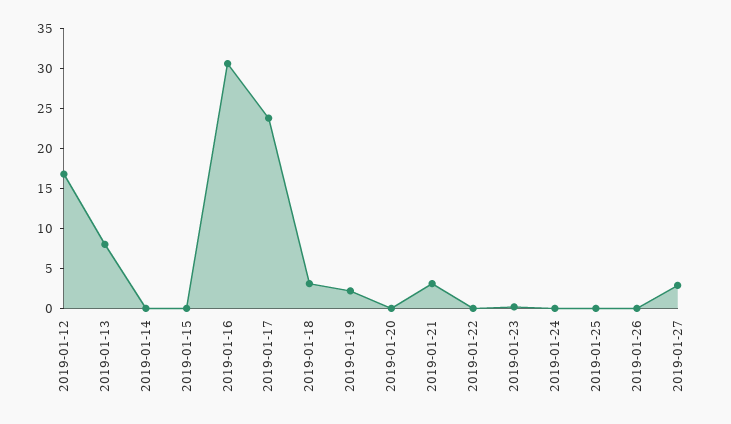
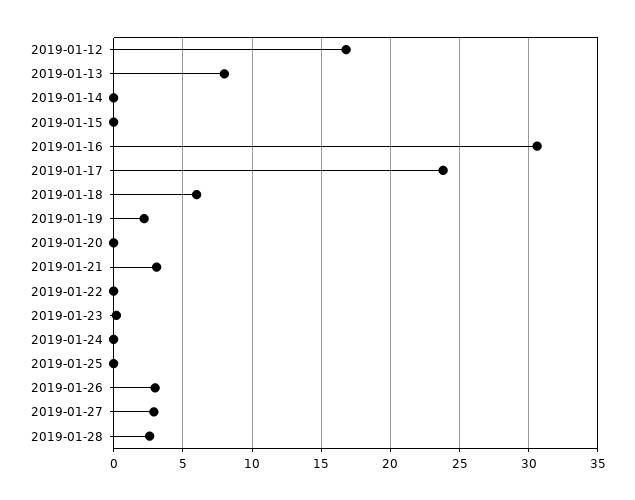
2019-01-18: 3 -> 6
2019-01-26: 0 -> 3
2019-01-28: none -> 2.5

